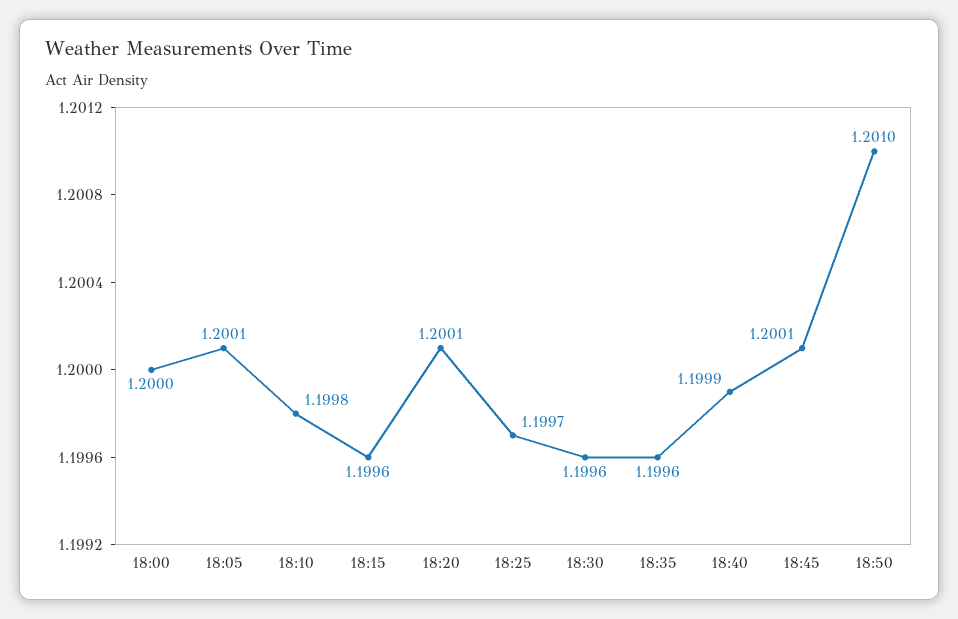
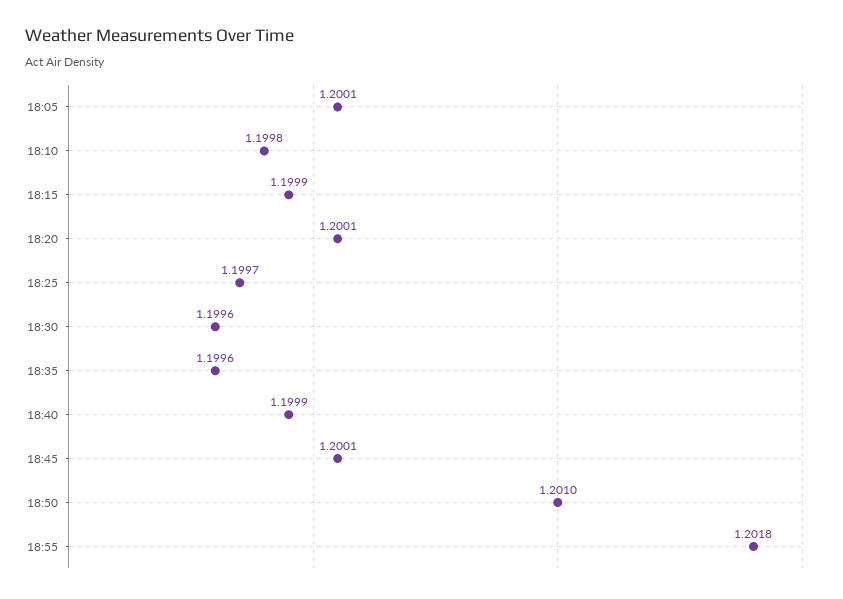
18:00: 1.2 -> none
18:15: 1.1996 -> 1.1999
18:55: none -> 1.2018

